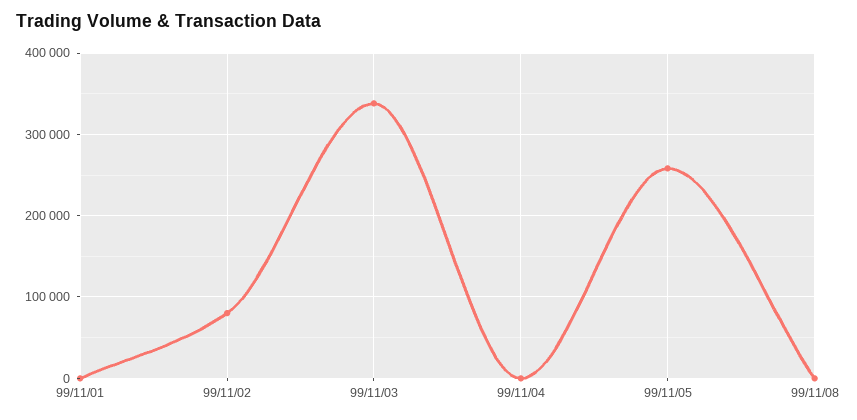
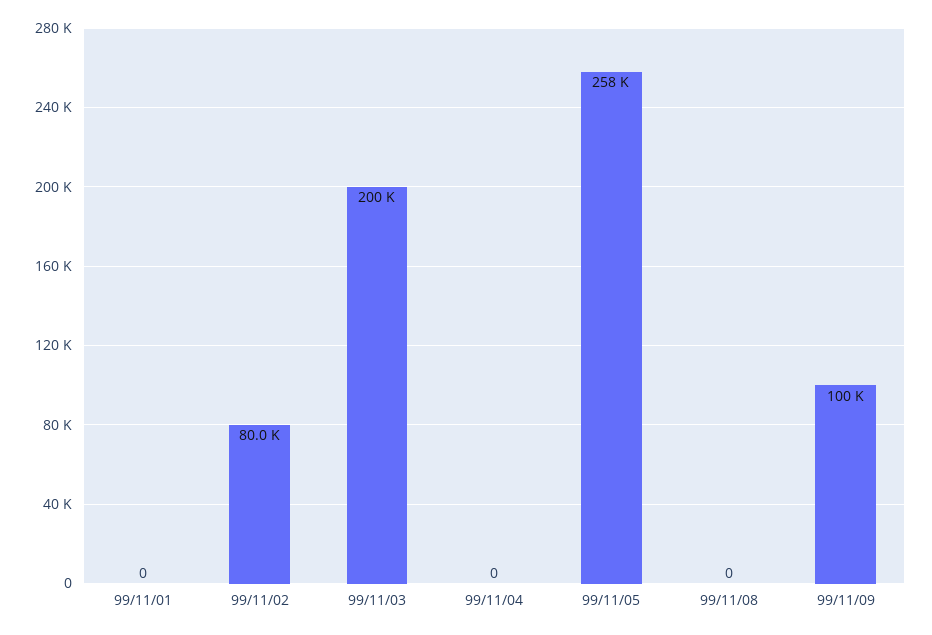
99/11/03: 340000 -> 200000
99/11/09: none -> 100000

